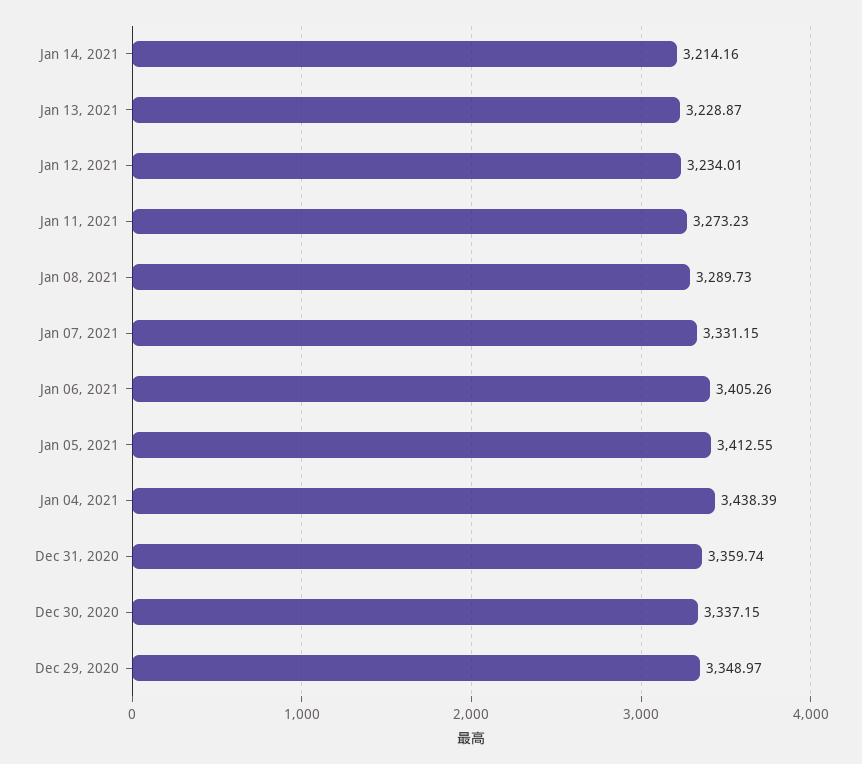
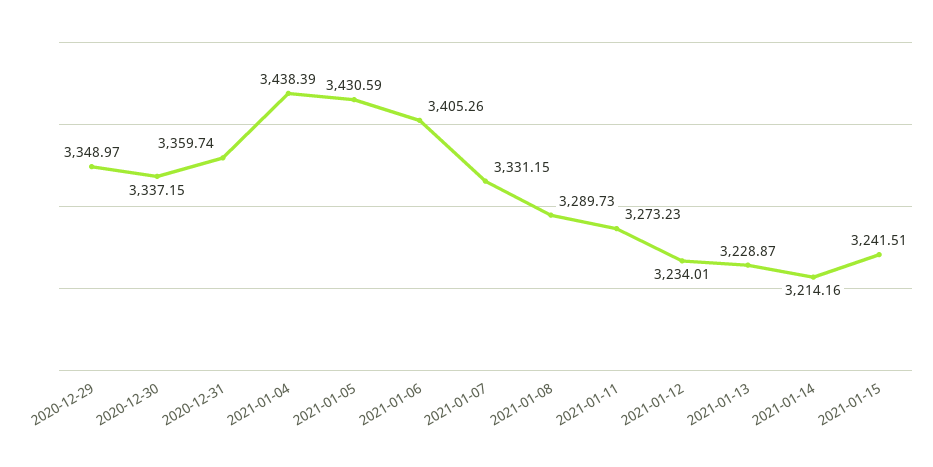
Jan 05, 2021: 3412.55 -> 3430.59
2021-01-15: none -> 3241.51

